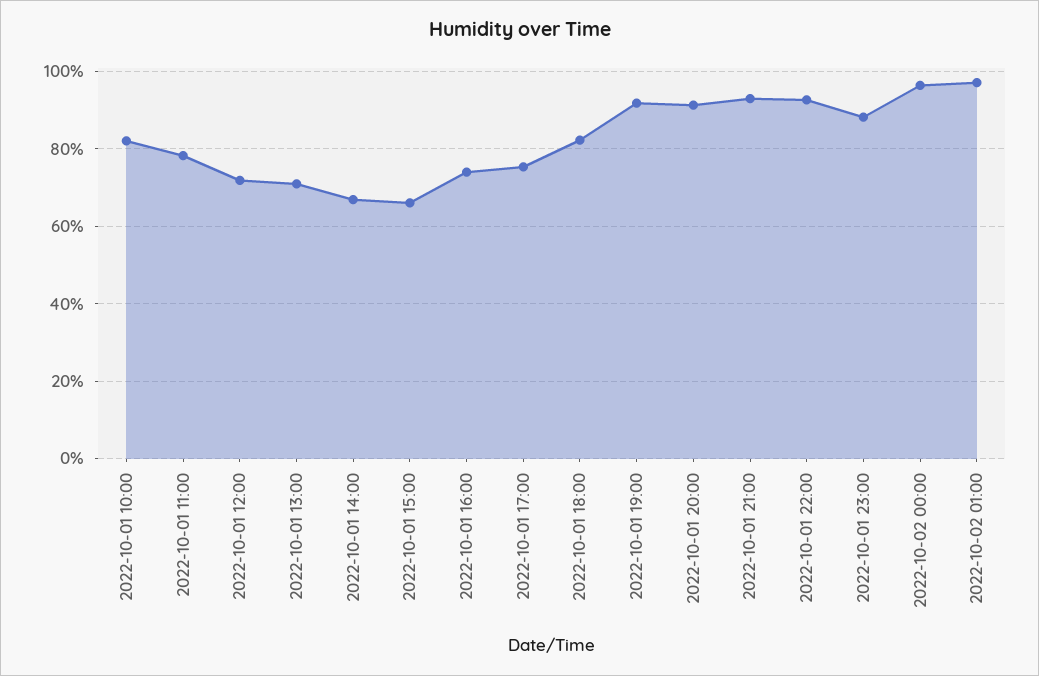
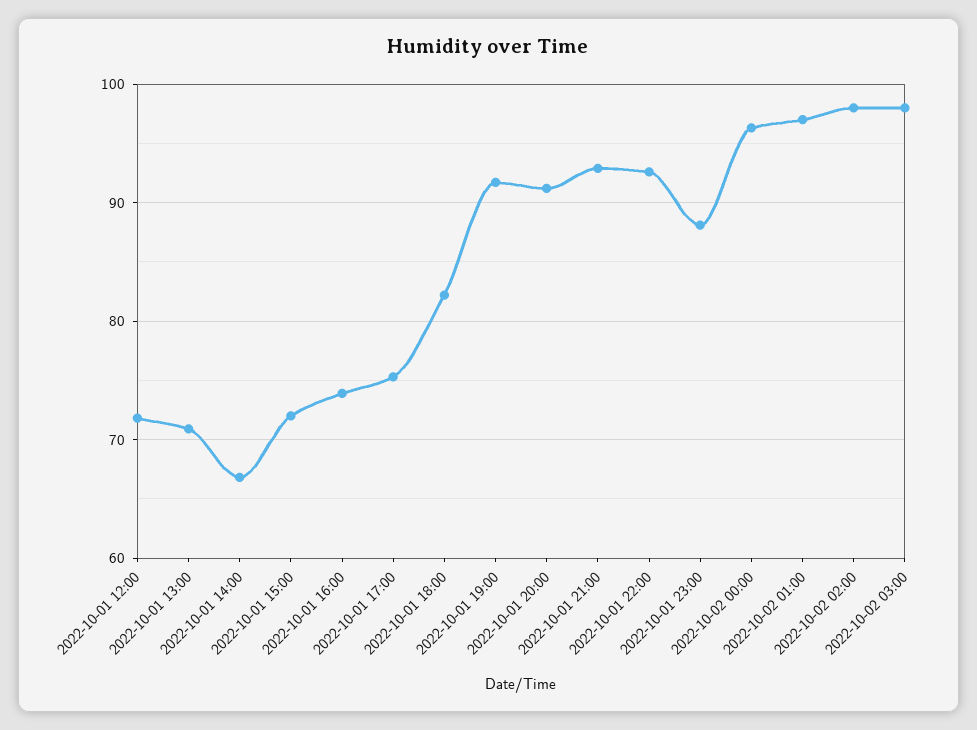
2022-10-01 10:00: 82 -> none
2022-10-01 11:00: 78 -> none
2022-10-01 15:00: 66 -> 72
2022-10-02 02:00: none -> 98
2022-10-02 03:00: none -> 98

